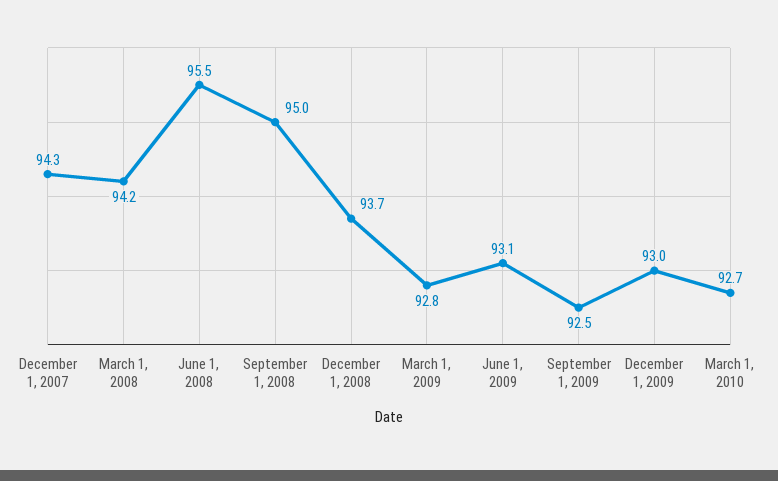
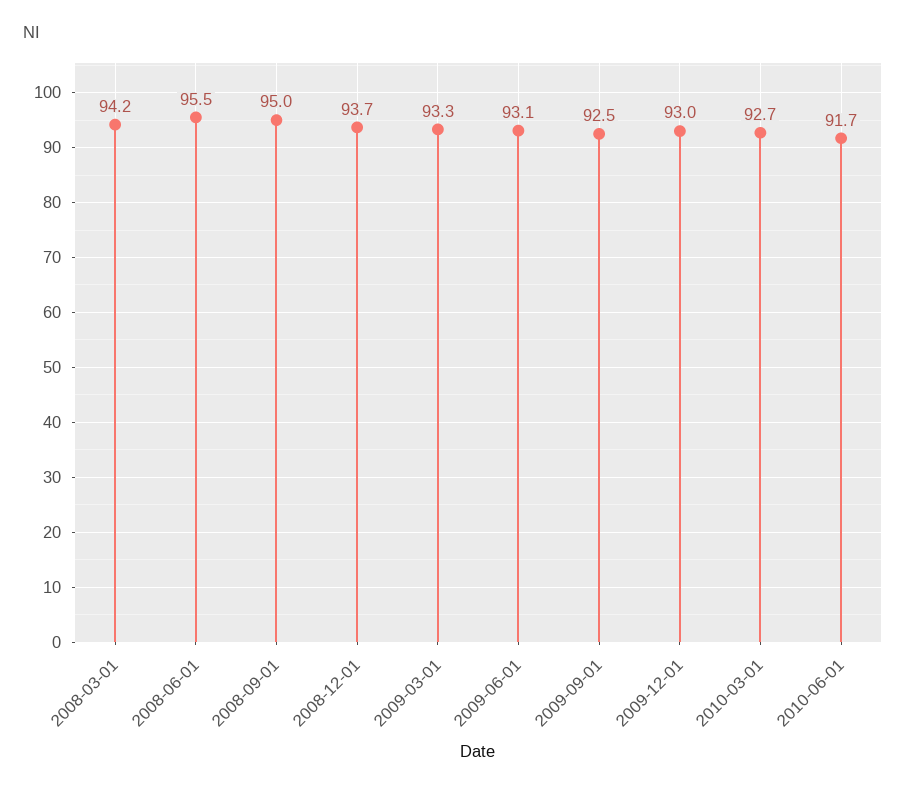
December 1, 2007: 94.3 -> none
March 1, 2009: 92.8 -> 93.3
2010-06-01: none -> 91.7

